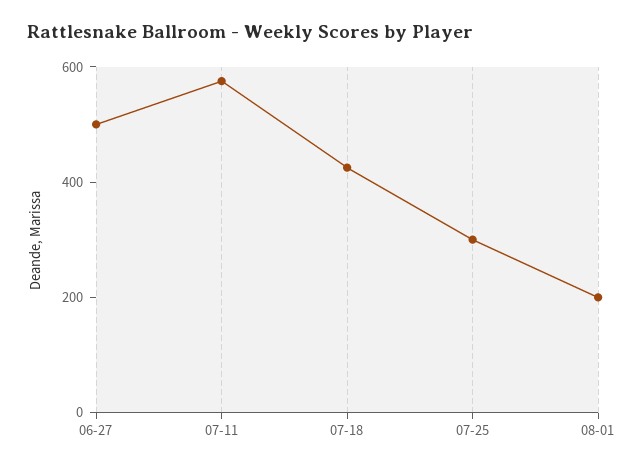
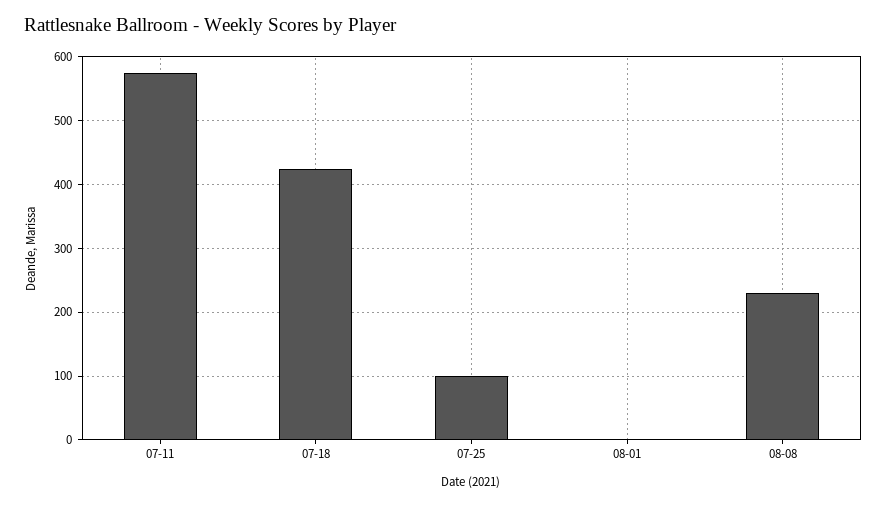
06-27: 500 -> none
07-25: 300 -> 100
08-01: 200 -> 0
08-08: none -> 230

